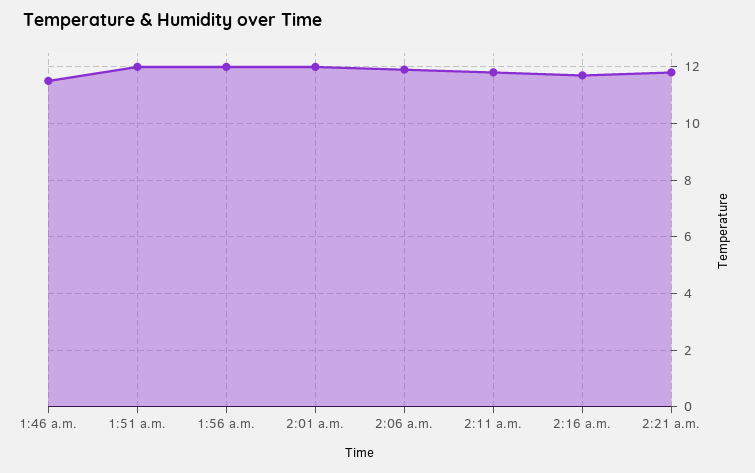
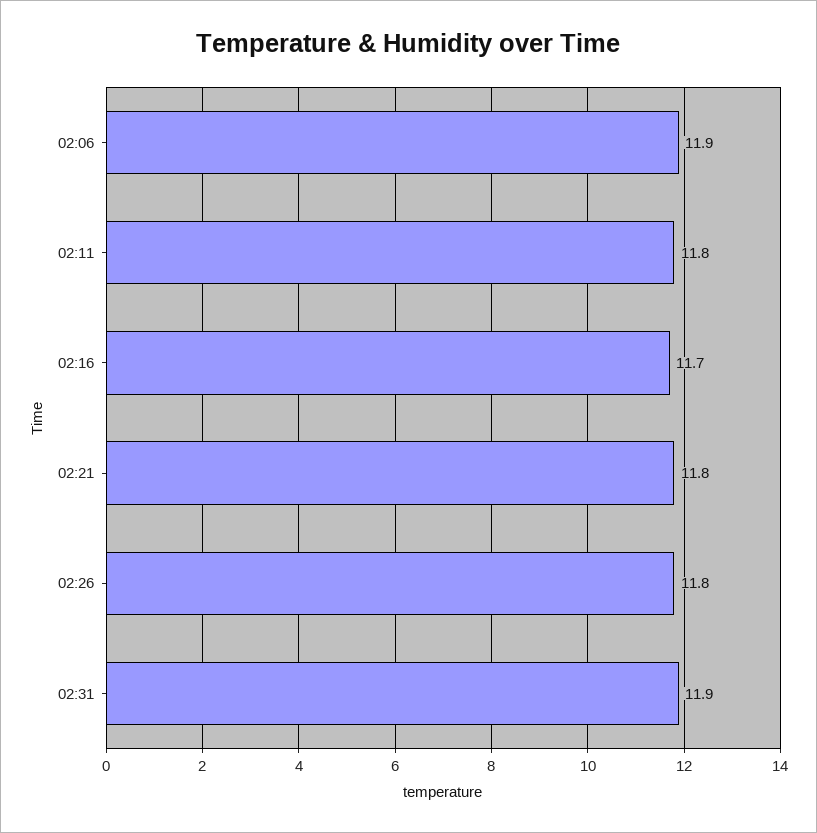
1:46 a.m.: 11.5 -> none
1:51 a.m.: 12 -> none
1:56 a.m.: 12 -> none
2:01 a.m.: 12 -> none
02:26: none -> 11.8
02:31: none -> 11.9

